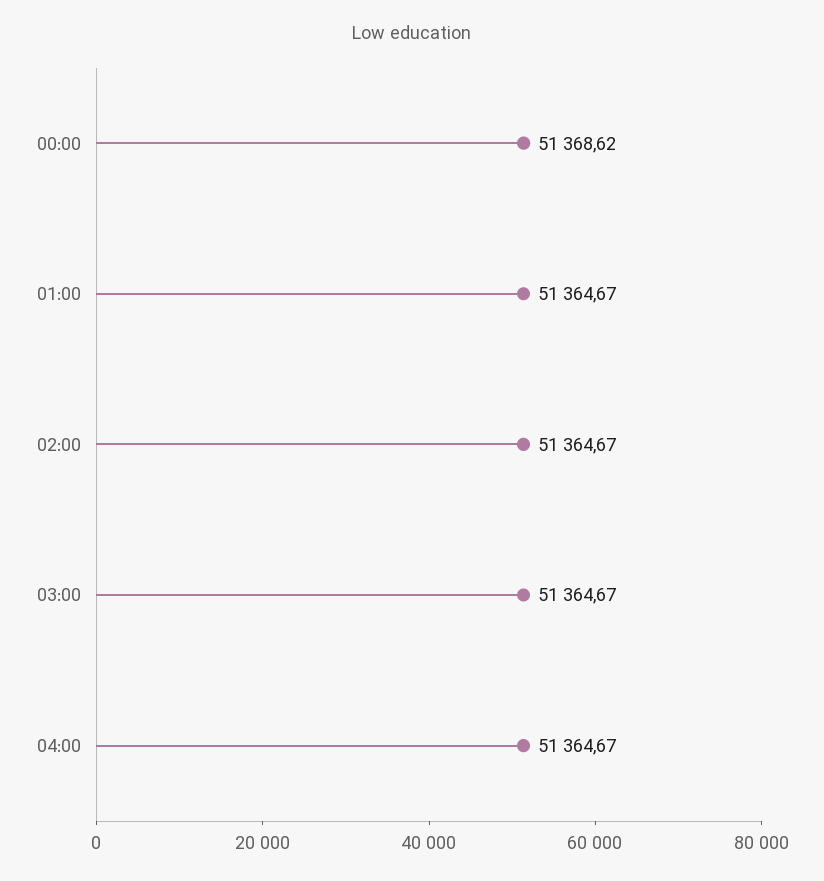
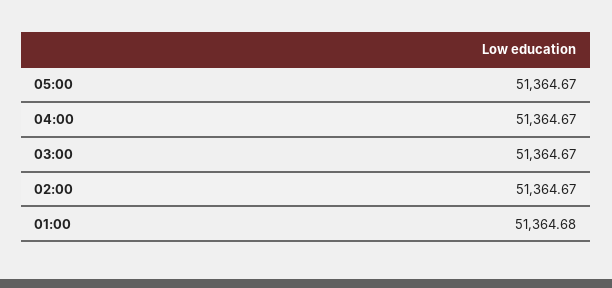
00:00: 51368.62 -> none
01:00: 51364.67 -> 51364.68
05:00: none -> 51364.67

